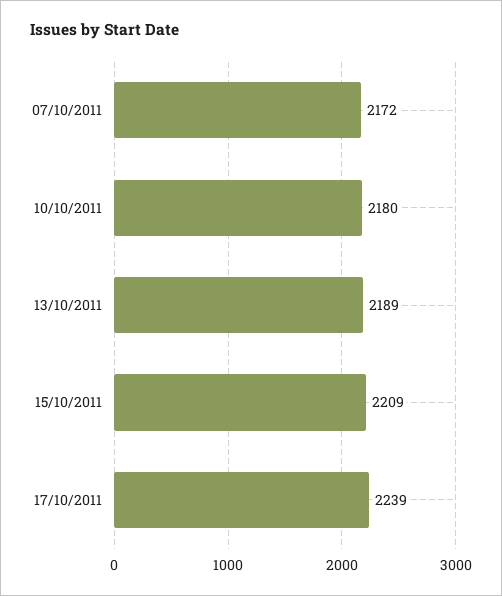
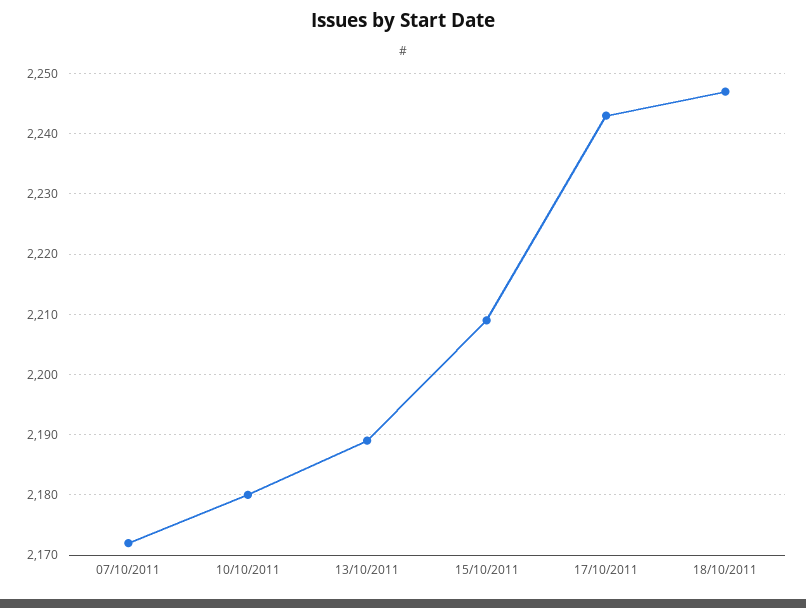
17/10/2011: 2239 -> 2243
18/10/2011: none -> 2247

